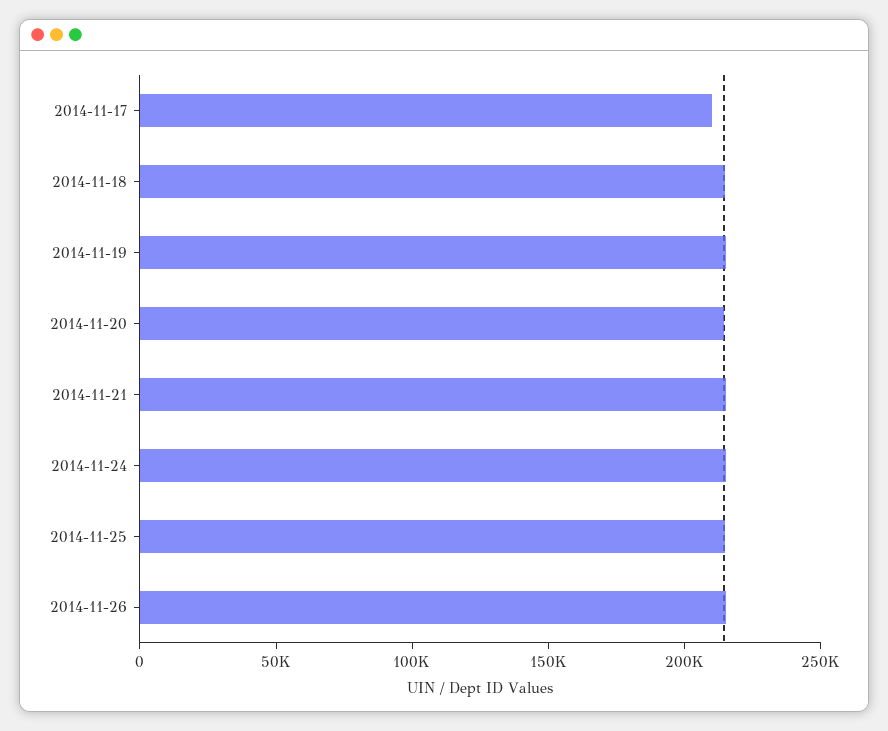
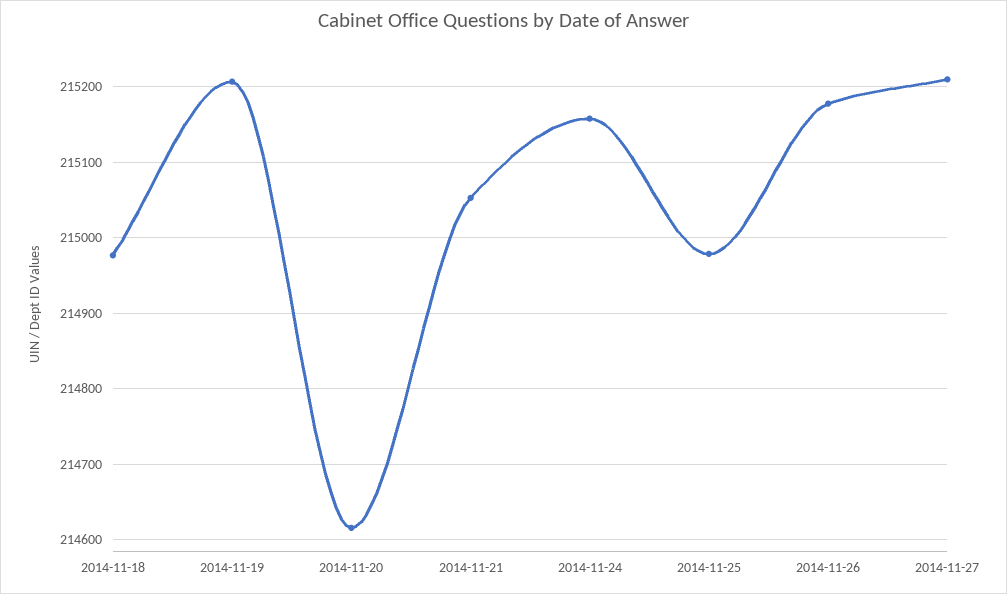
2014-11-17: 210000 -> none
2014-11-27: none -> 215210

